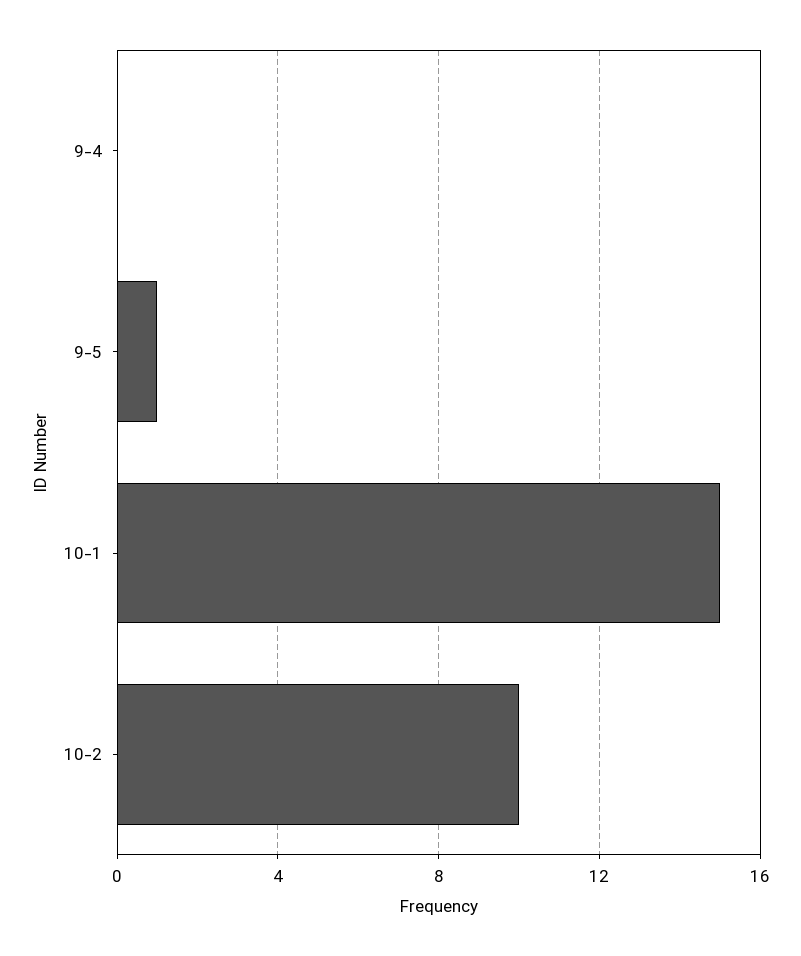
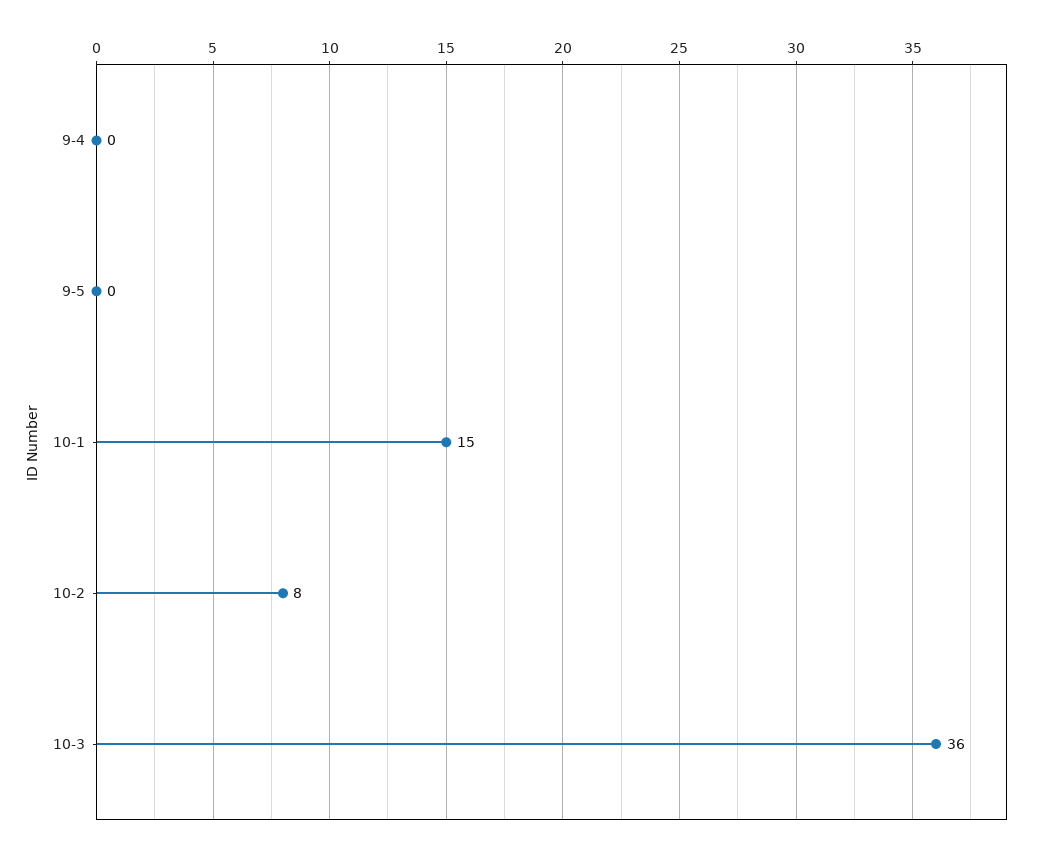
9-5: 1 -> 0
10-2: 10 -> 8
10-3: none -> 36

